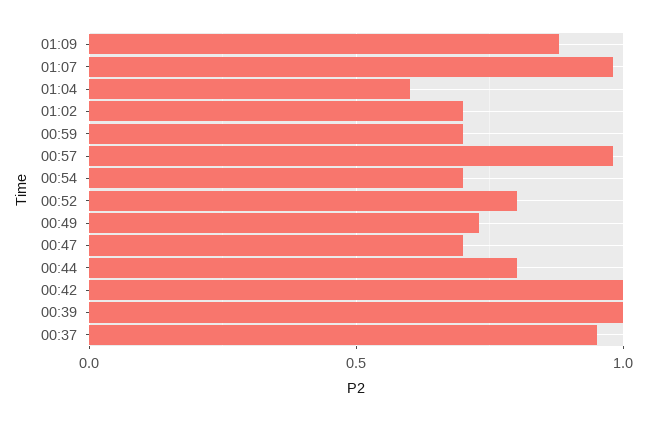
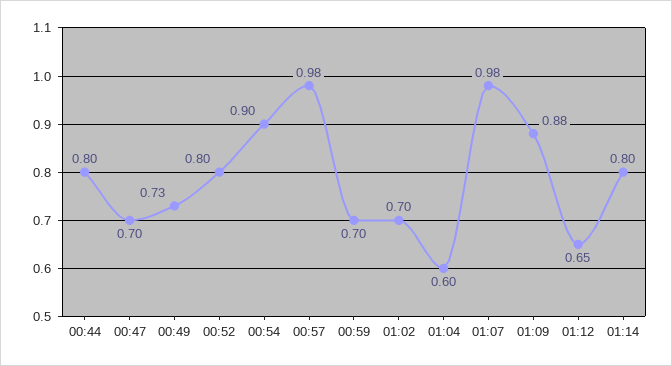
00:54: 0.7 -> 0.9
00:42: 1 -> none
00:39: 1 -> none
00:37: 0.95 -> none
01:12: none -> 0.65
01:14: none -> 0.8

